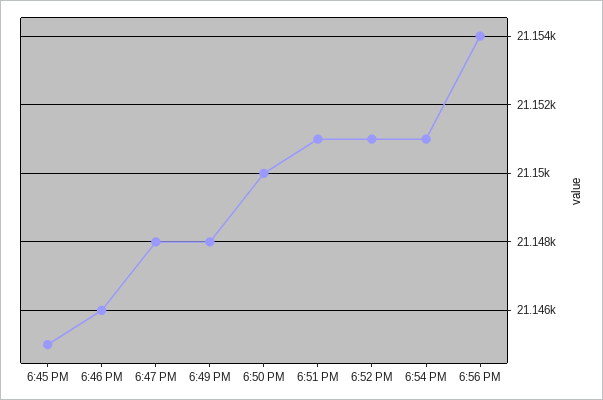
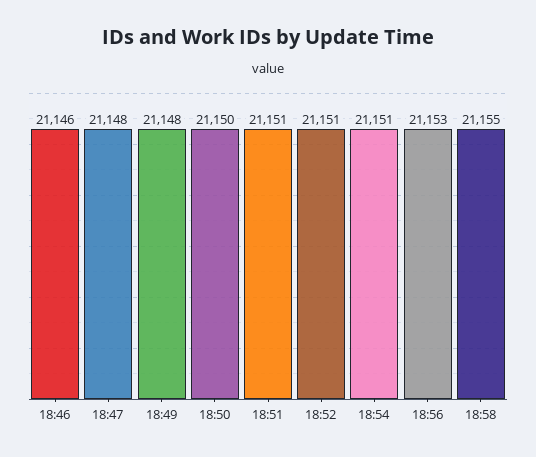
6:45 PM: 21145 -> none
6:56 PM: 21154 -> 21153
18:58: none -> 21155

